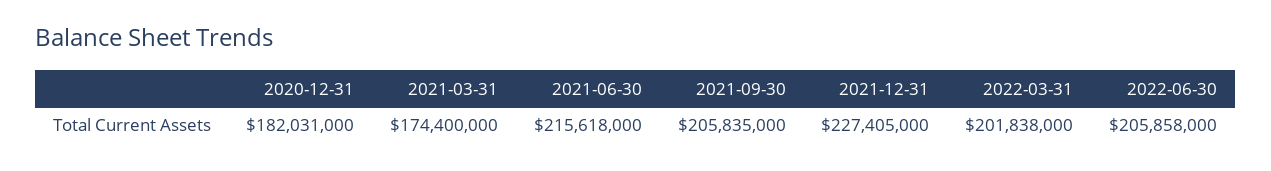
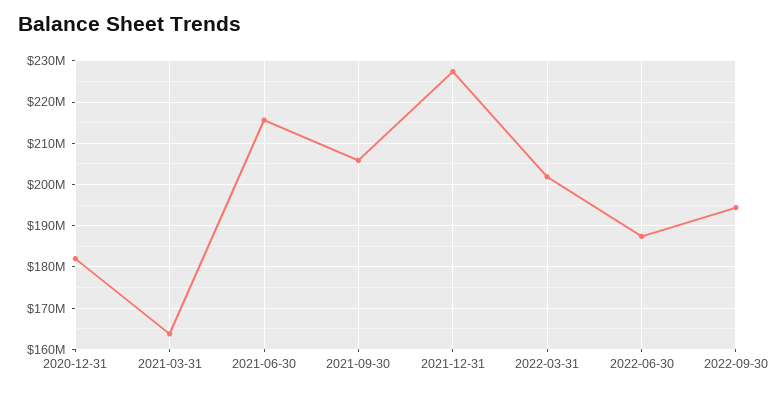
2021-03-31: 174400000 -> 164000000
2022-06-30: 205858000 -> 188000000
2022-09-30: none -> 194000000

